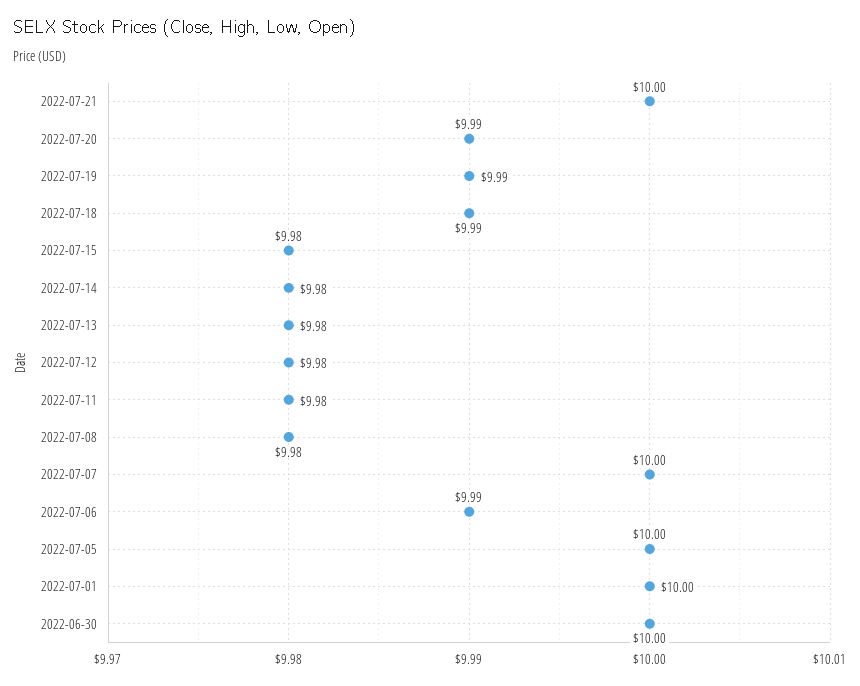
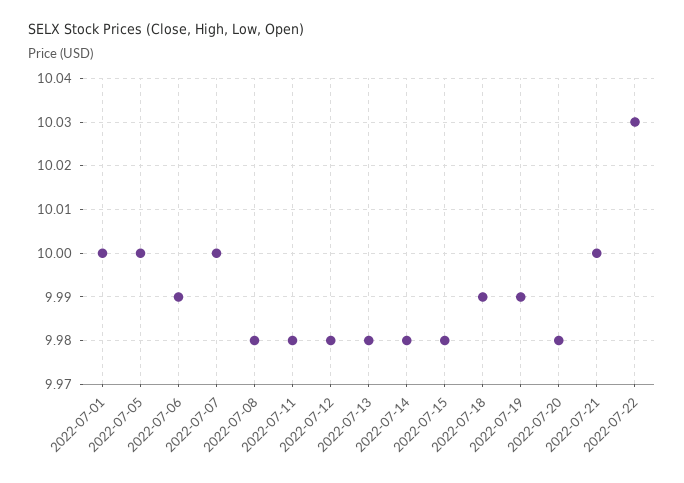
2022-07-20: 9.99 -> 9.98
2022-06-30: 10 -> none
2022-07-22: none -> 10.03

